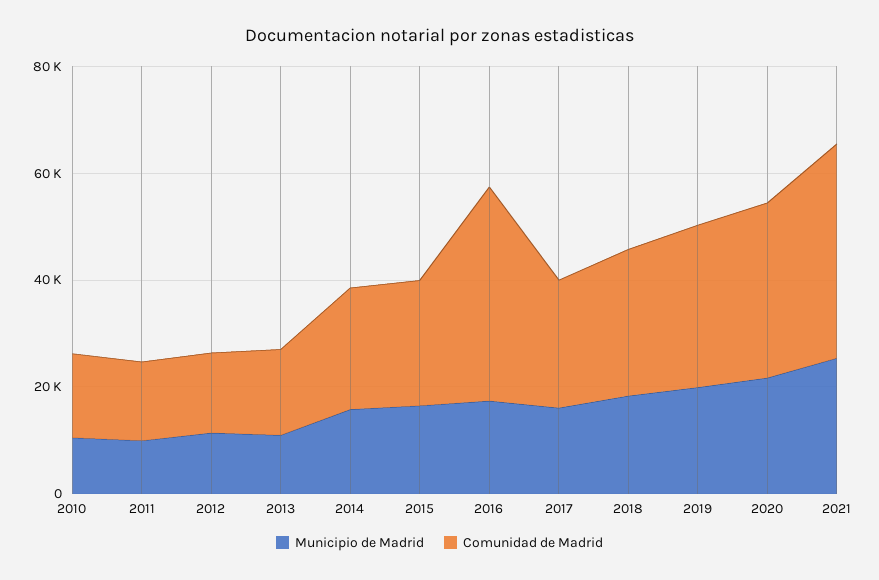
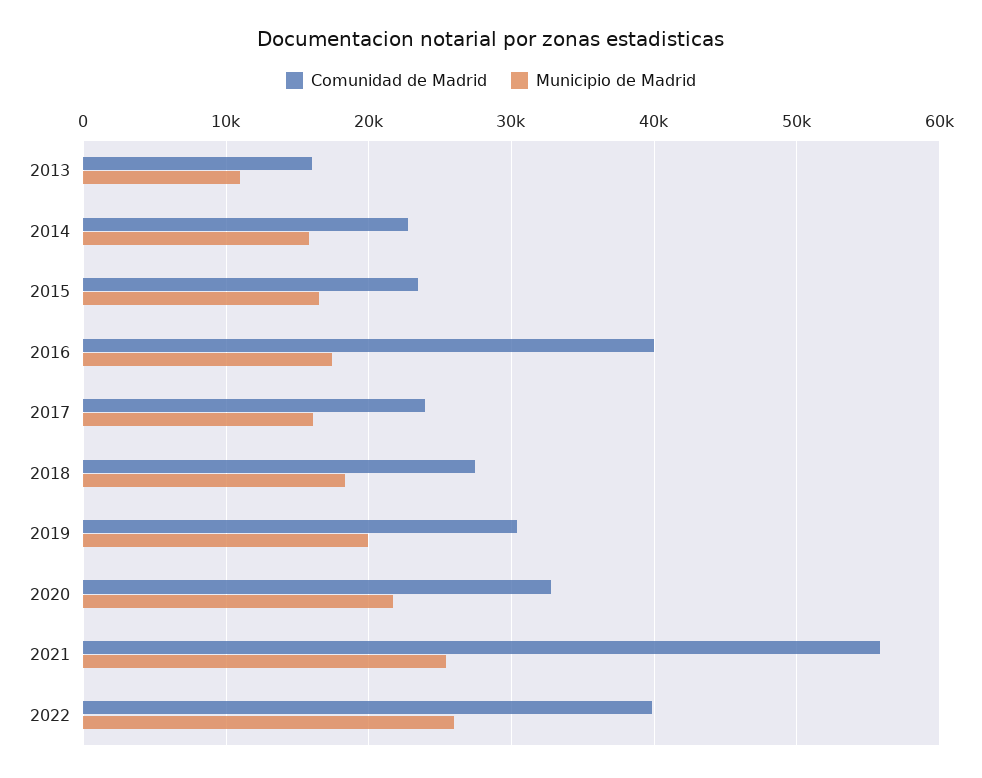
Municipio de Madrid, 2010: 10000 -> none
Comunidad de Madrid, 2010: 15000 -> none
Municipio de Madrid, 2011: 10000 -> none
Comunidad de Madrid, 2011: 15000 -> none
Municipio de Madrid, 2012: 10000 -> none
Comunidad de Madrid, 2012: 15000 -> none
Comunidad de Madrid, 2021: 40000 -> 56000
Comunidad de Madrid, 2022: none -> 40000
Municipio de Madrid, 2022: none -> 26000

